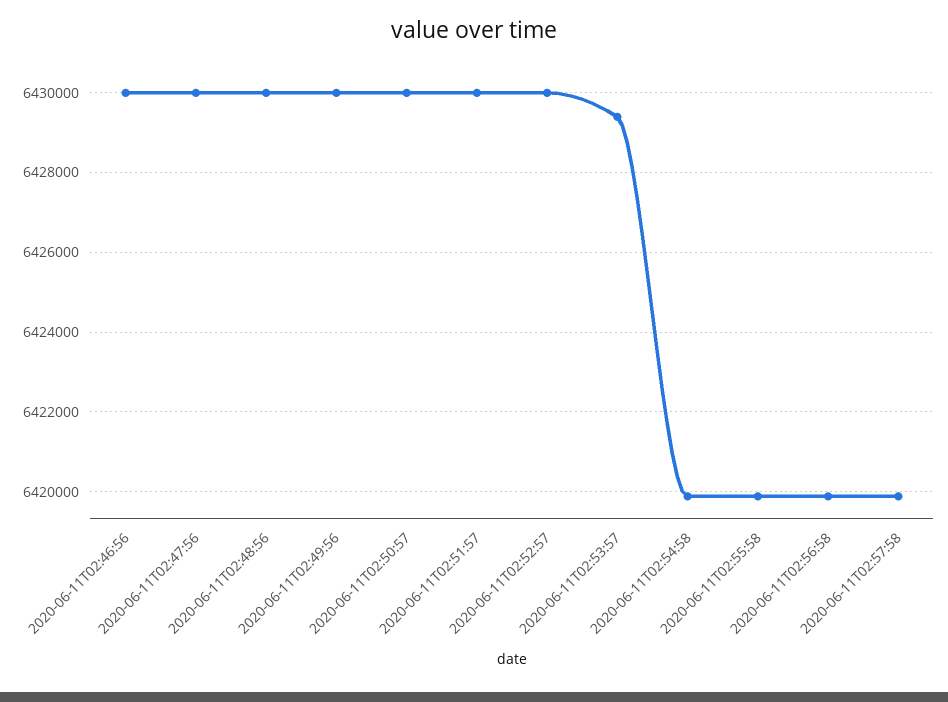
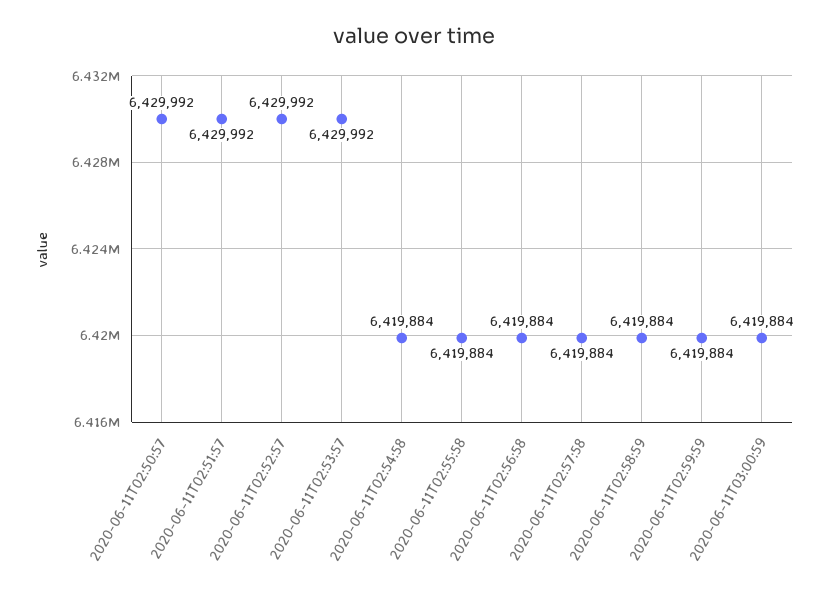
2020-06-11T02:46:56: 6430000 -> none
2020-06-11T02:47:56: 6430000 -> none
2020-06-11T02:48:56: 6430000 -> none
2020-06-11T02:49:56: 6430000 -> none
2020-06-11T02:53:57: 6429400 -> 6429992
2020-06-11T02:58:59: none -> 6419884
2020-06-11T02:59:59: none -> 6419884
2020-06-11T03:00:59: none -> 6419884

